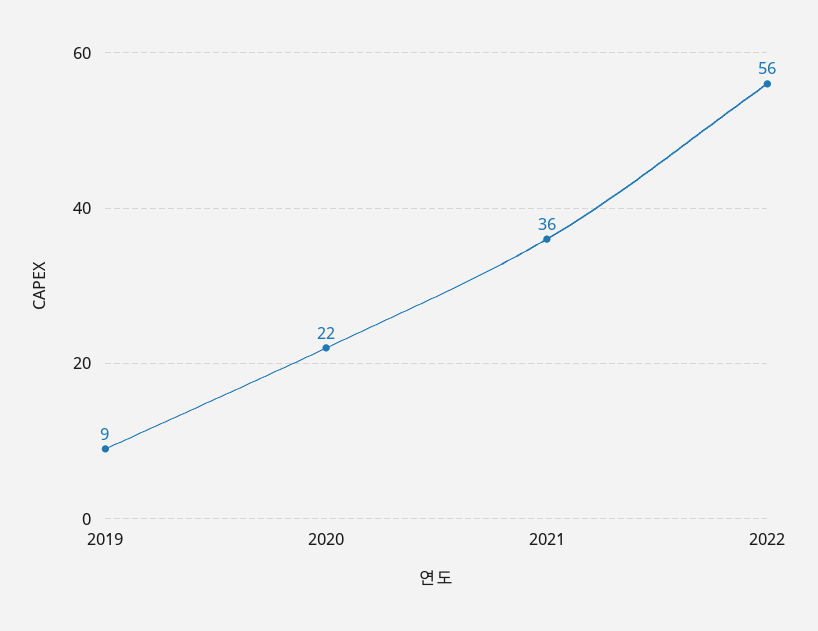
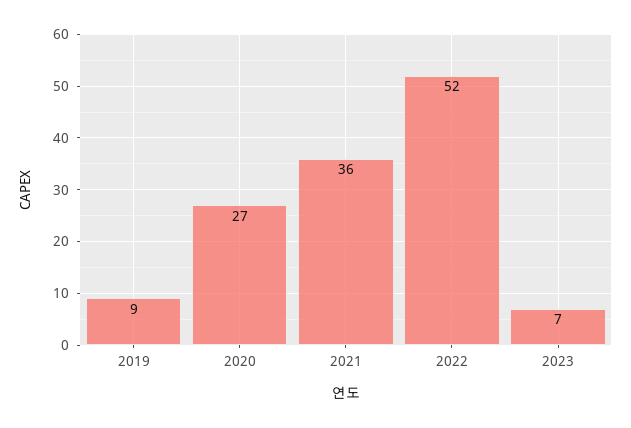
2020: 22 -> 27
2022: 56 -> 52
2023: none -> 7

